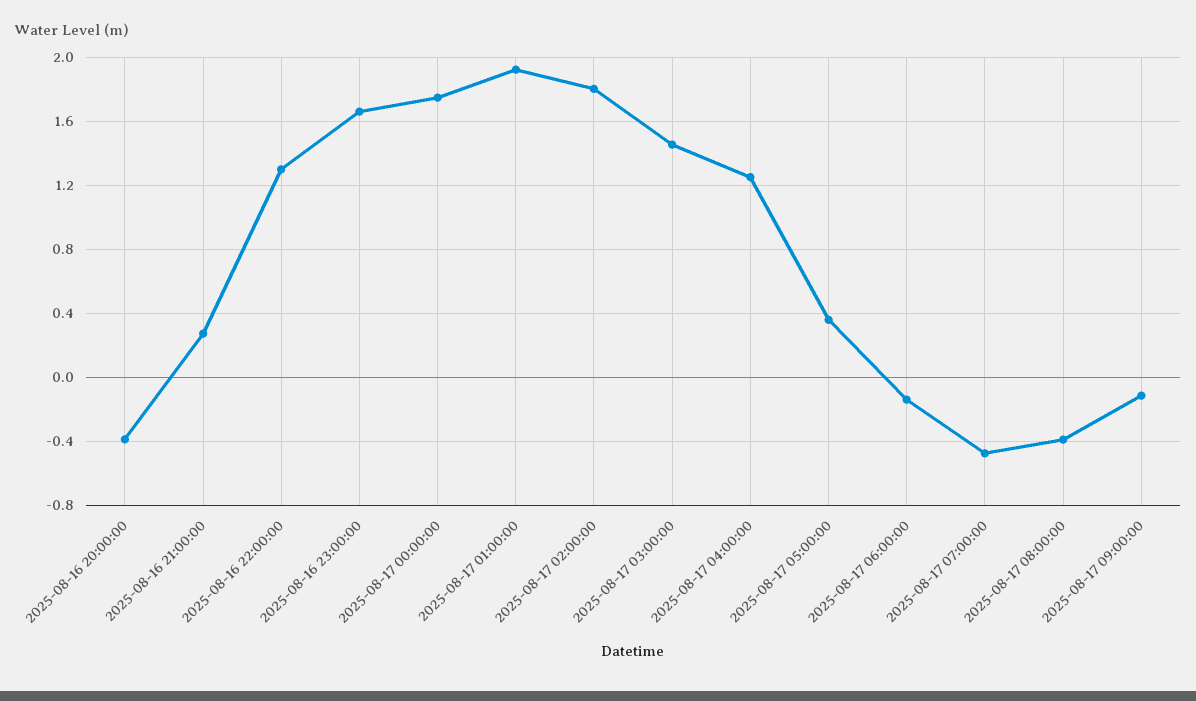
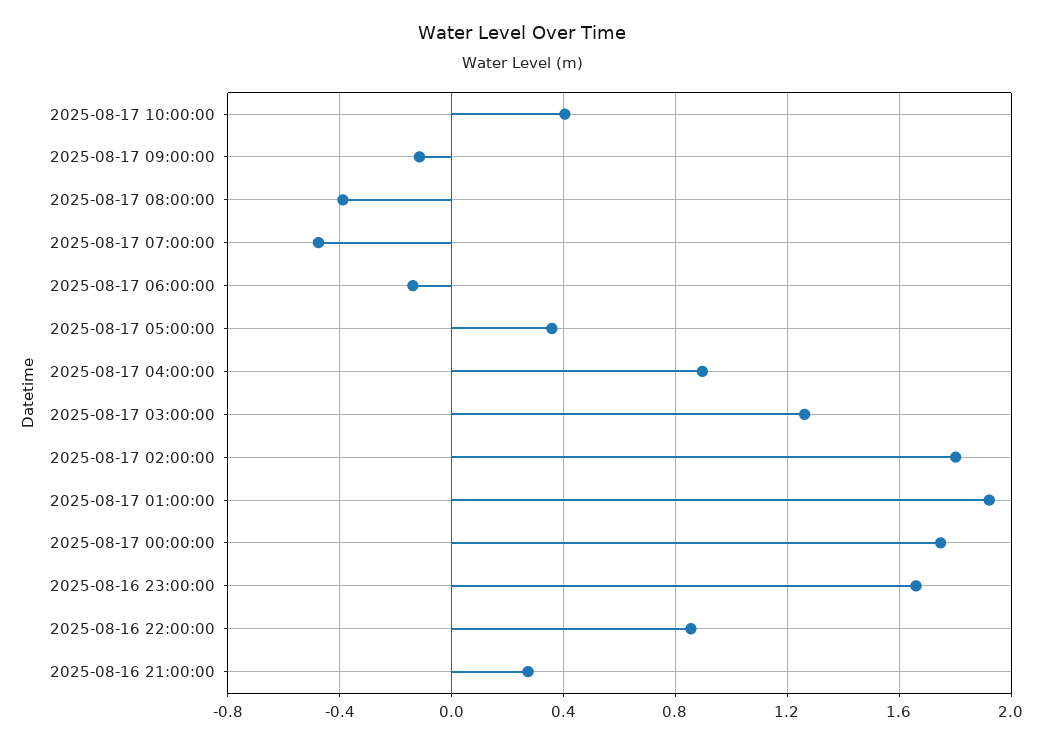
2025-08-16 20:00:00: -0.4 -> none
2025-08-16 22:00:00: 1.3 -> 0.85
2025-08-17 03:00:00: 1.45 -> 1.25
2025-08-17 04:00:00: 1.25 -> 0.9
2025-08-17 10:00:00: none -> 0.4

